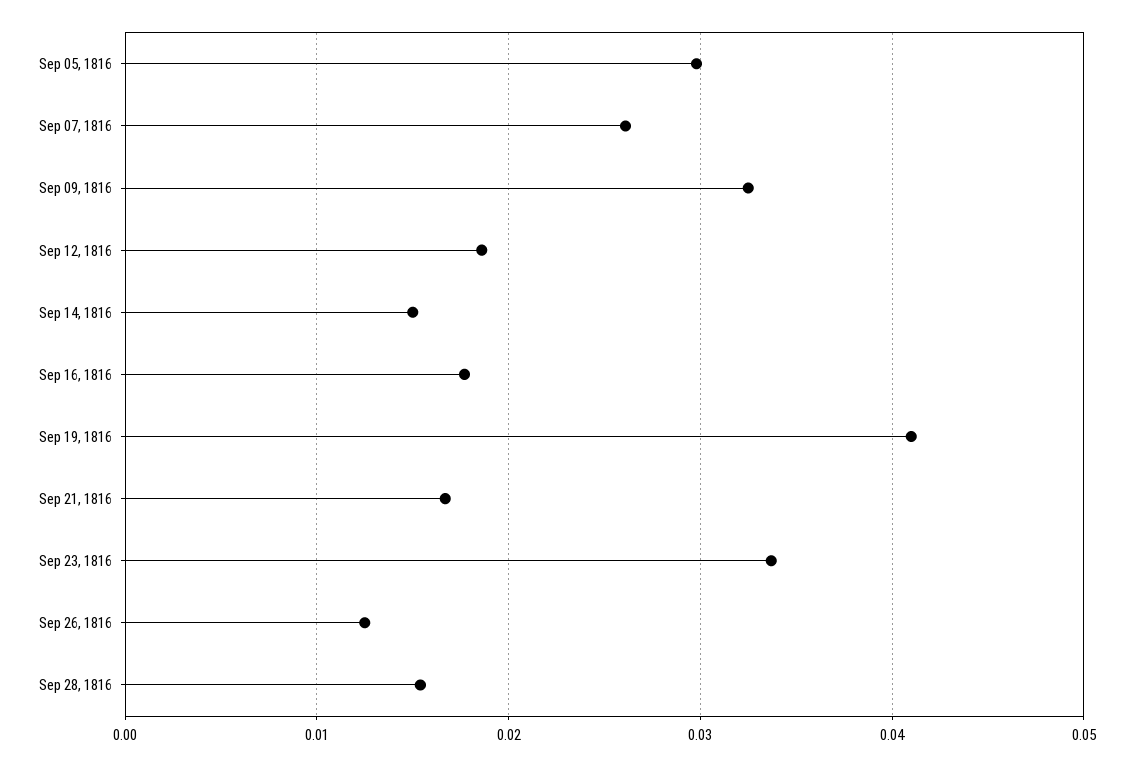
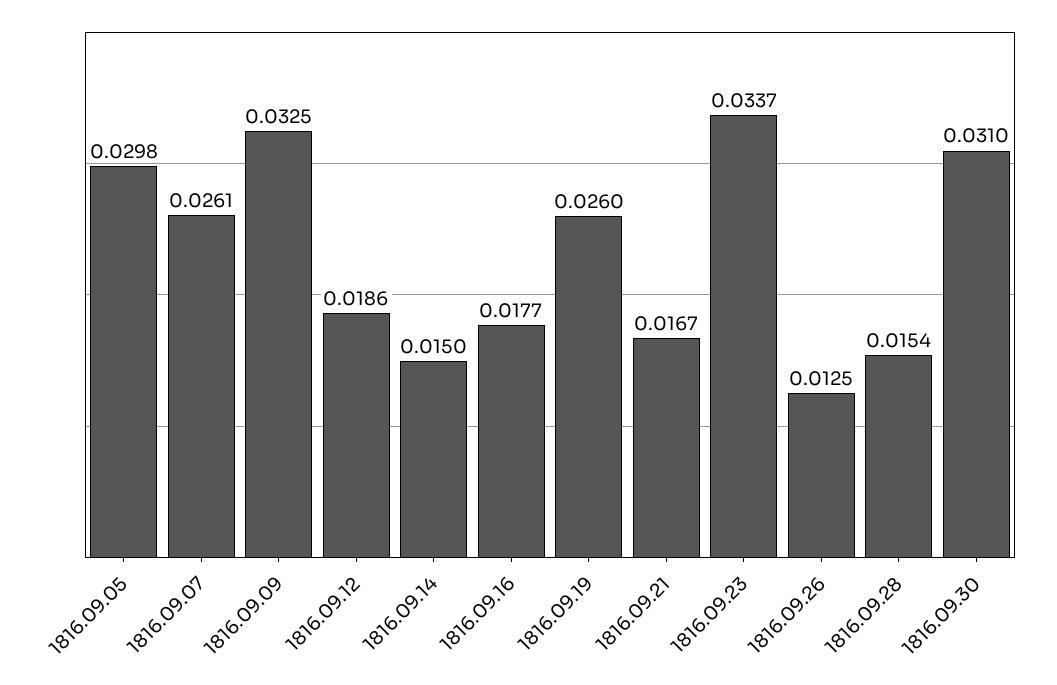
Sep 19, 1816: 0.041 -> 0.026
1816.09.30: none -> 0.031

